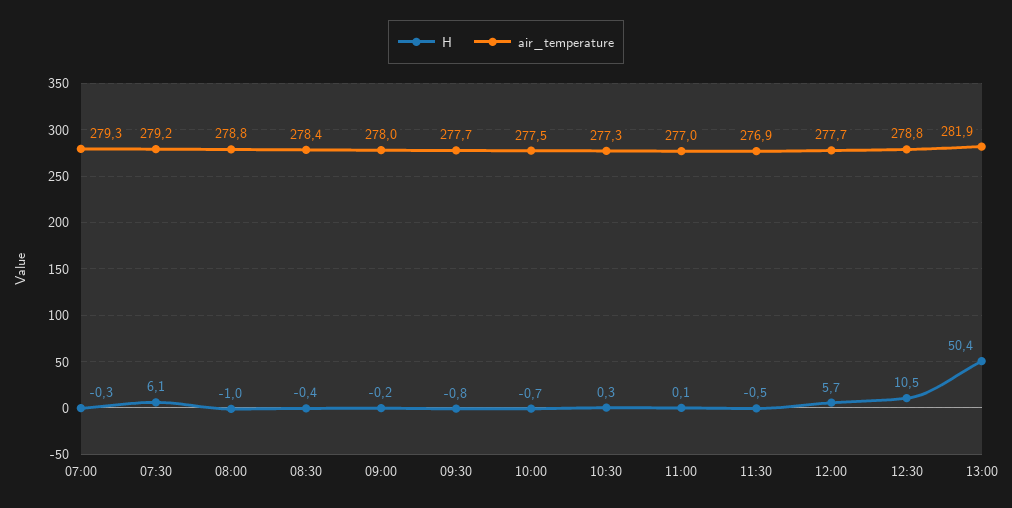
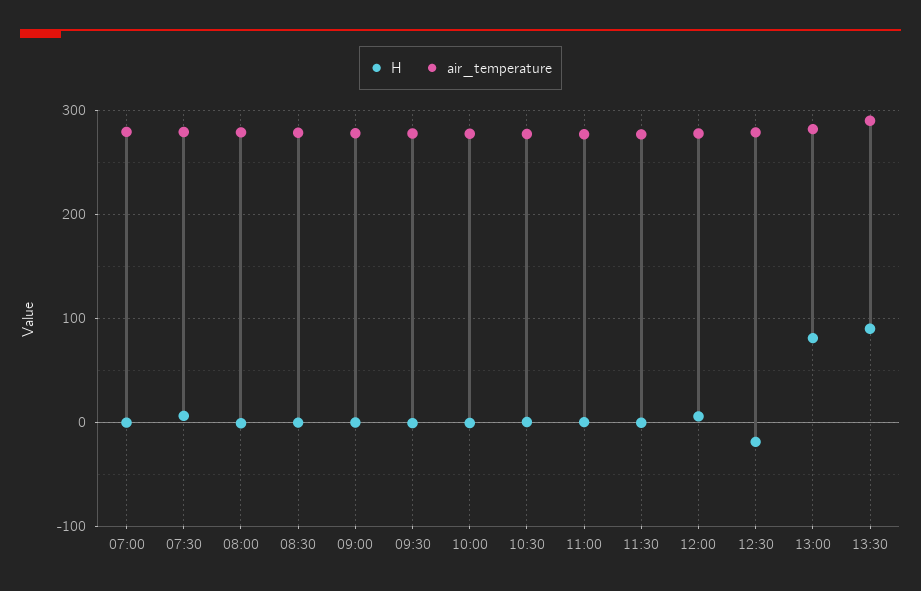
H, 12:30: 10.5 -> -20
H, 13:00: 50.4 -> 80
H, 13:30: none -> 90
air_temperature, 13:30: none -> 290

